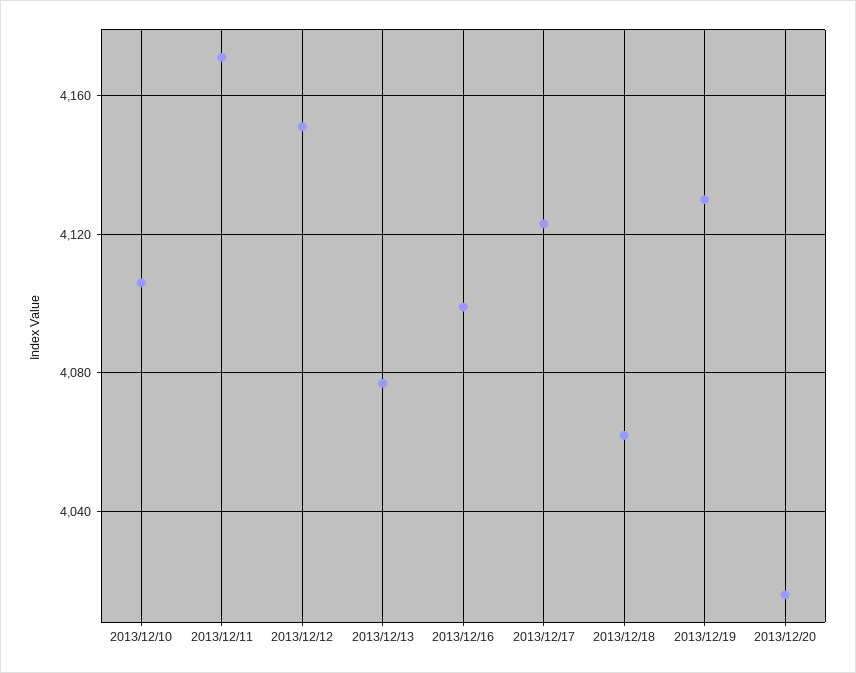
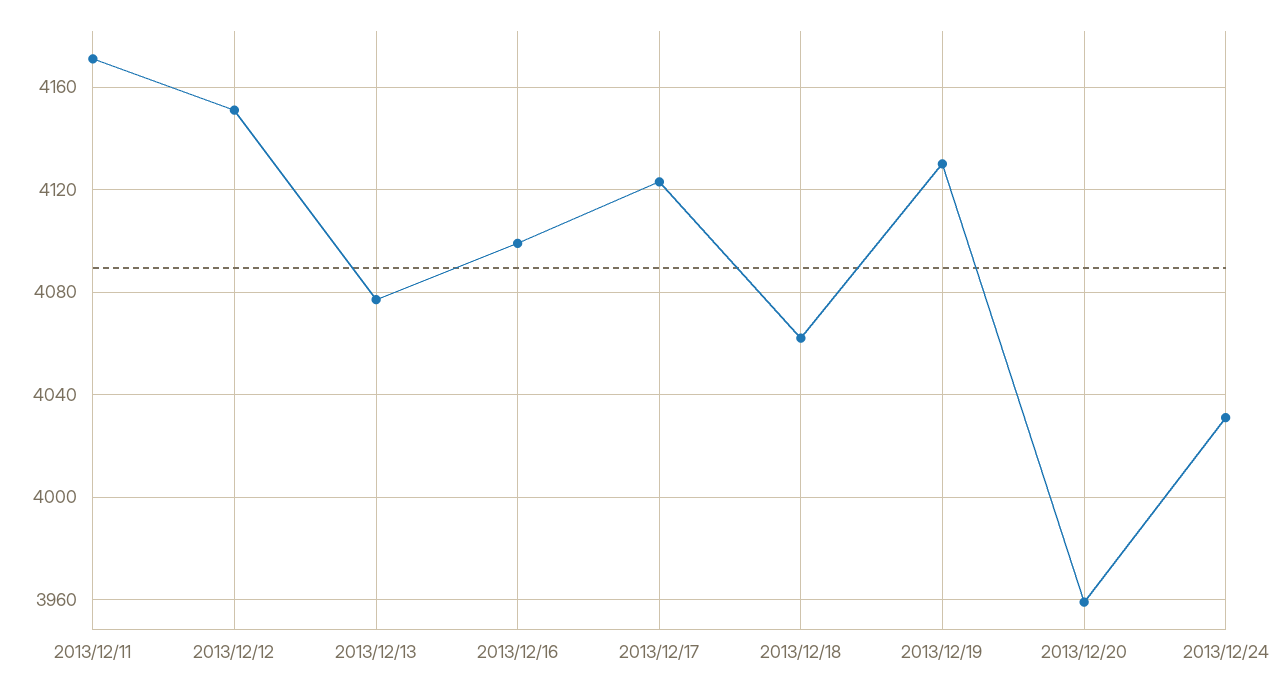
2013/12/10: 4105 -> none
2013/12/20: 4015 -> 3960
2013/12/24: none -> 4030

